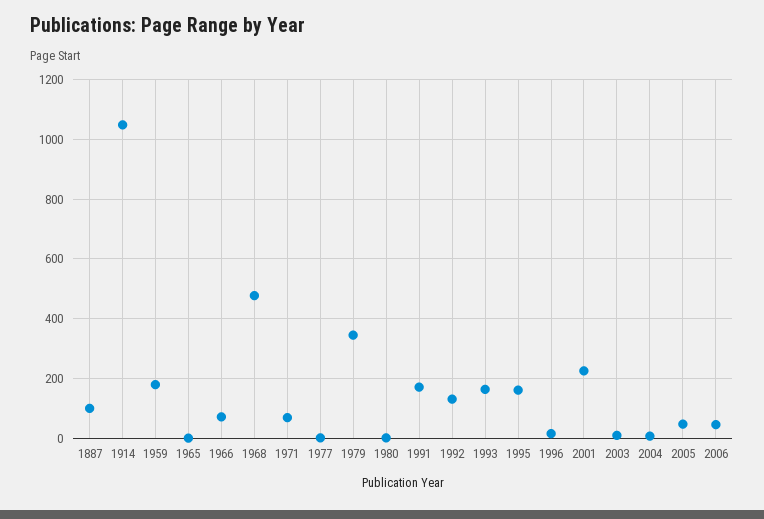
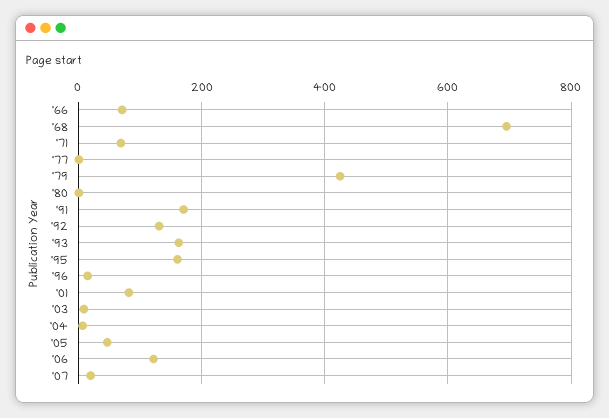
1887: 100 -> none
1914: 1050 -> none
1959: 175 -> none
1965: 0 -> none
1968: 475 -> 700
1979: 350 -> 420
2001: 225 -> 80
2006: 50 -> 120
'07: none -> 20

